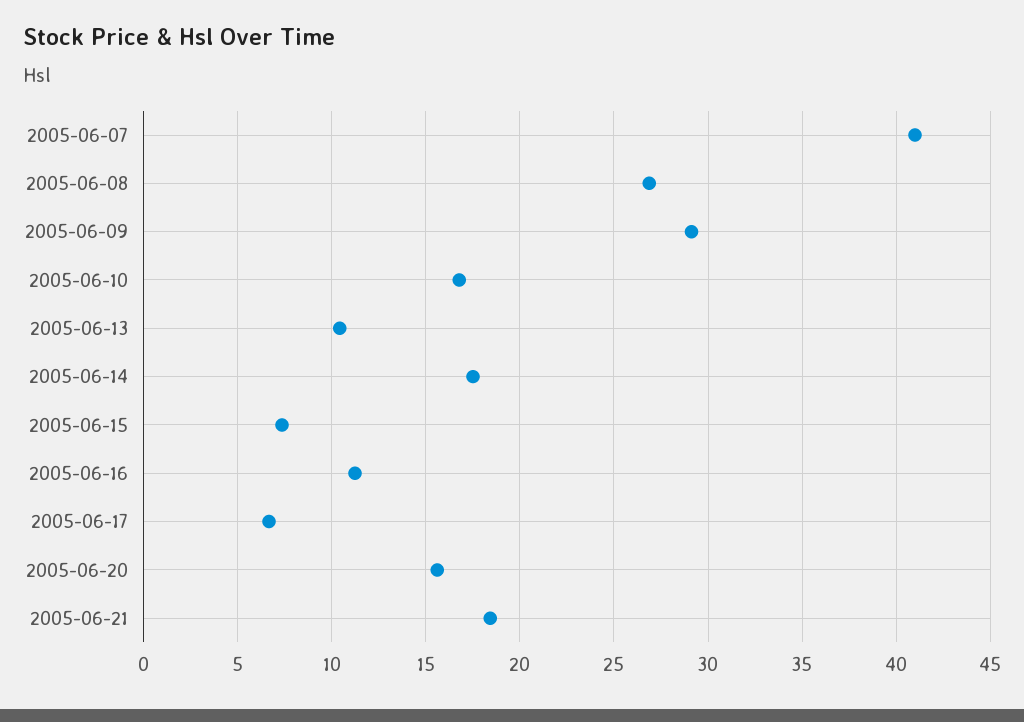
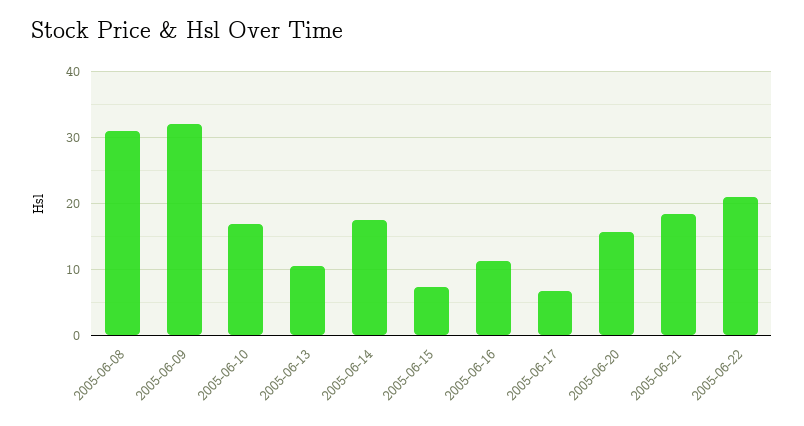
2005-06-07: 41 -> none
2005-06-08: 27 -> 31
2005-06-09: 29 -> 32
2005-06-22: none -> 21

